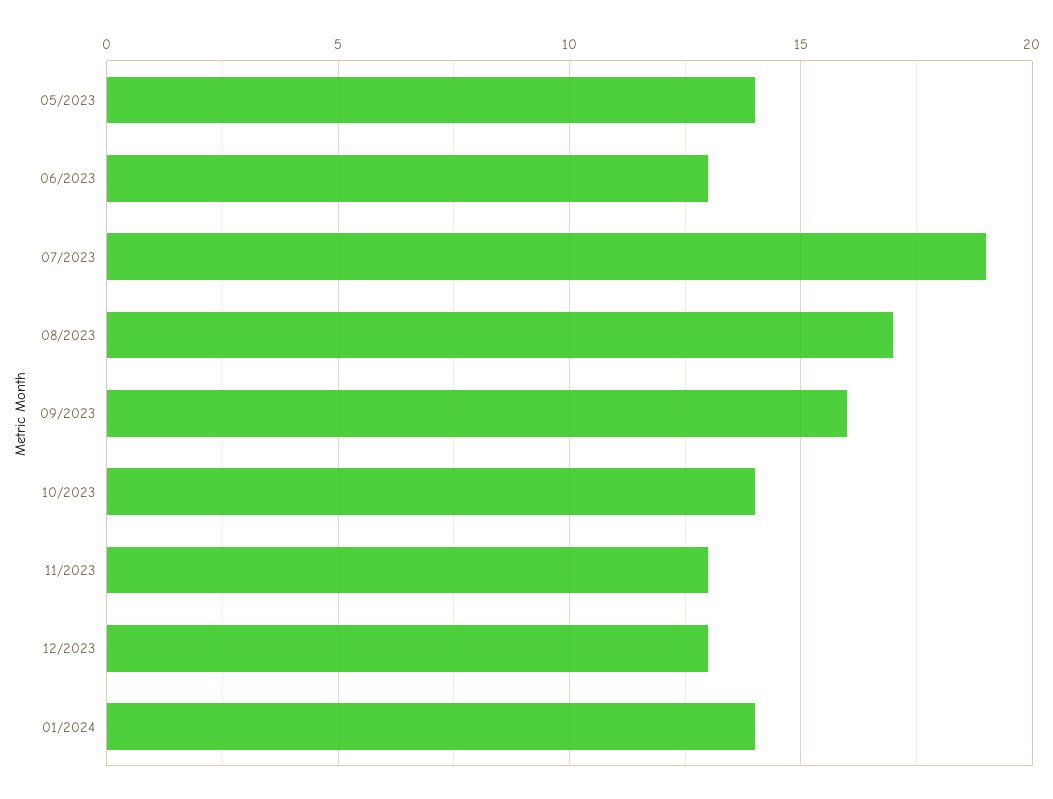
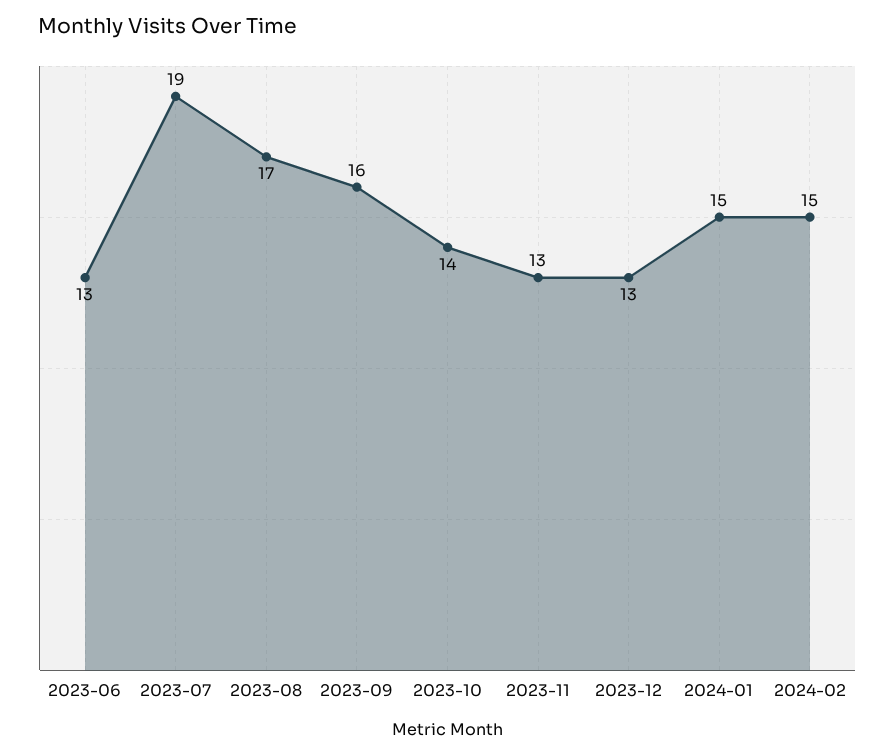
05/2023: 14 -> none
01/2024: 14 -> 15
2024-02: none -> 15

